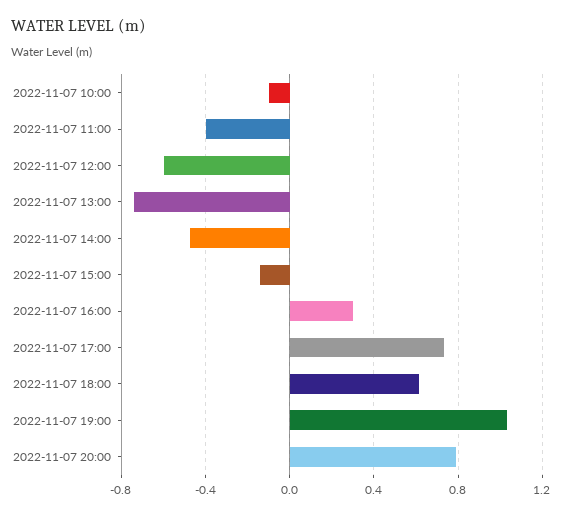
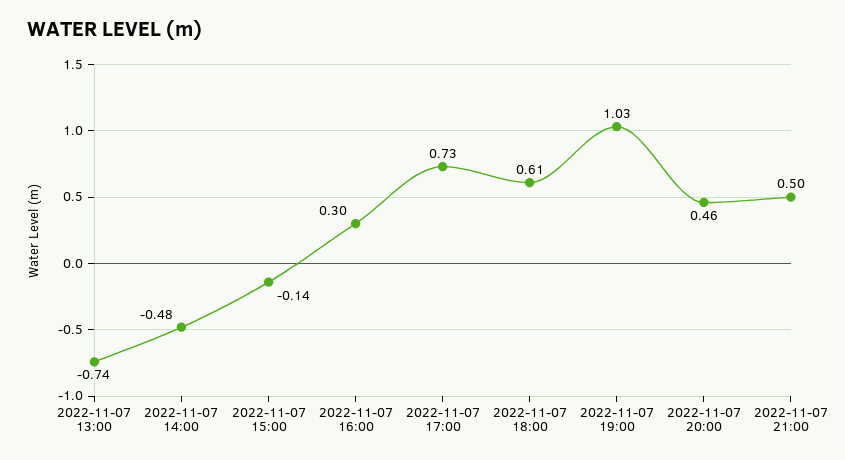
2022-11-07 10:00: -0.1 -> none
2022-11-07 11:00: -0.4 -> none
2022-11-07 12:00: -0.6 -> none
2022-11-07 20:00: 0.8 -> 0.46
2022-11-07 21:00: none -> 0.5

